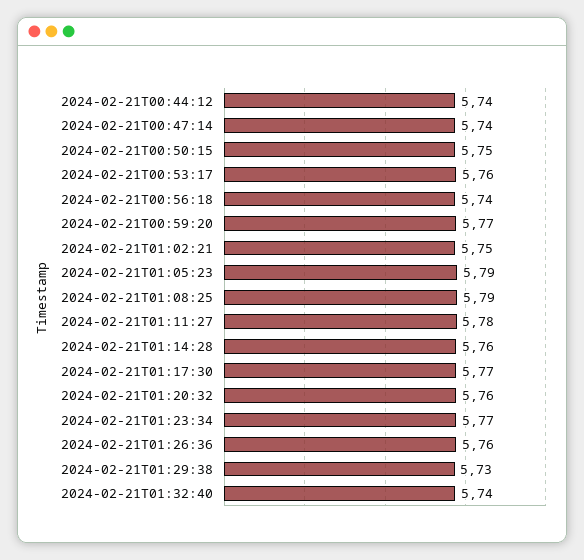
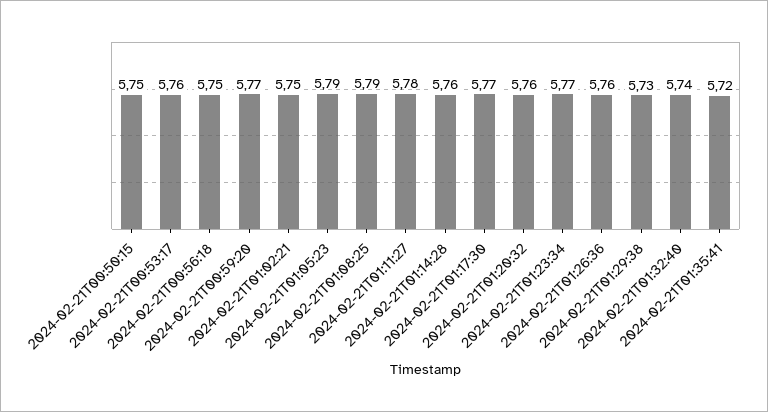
2024-02-21T00:44:12: 5.74 -> none
2024-02-21T00:47:14: 5.74 -> none
2024-02-21T00:56:18: 5.74 -> 5.75
2024-02-21T01:35:41: none -> 5.72

